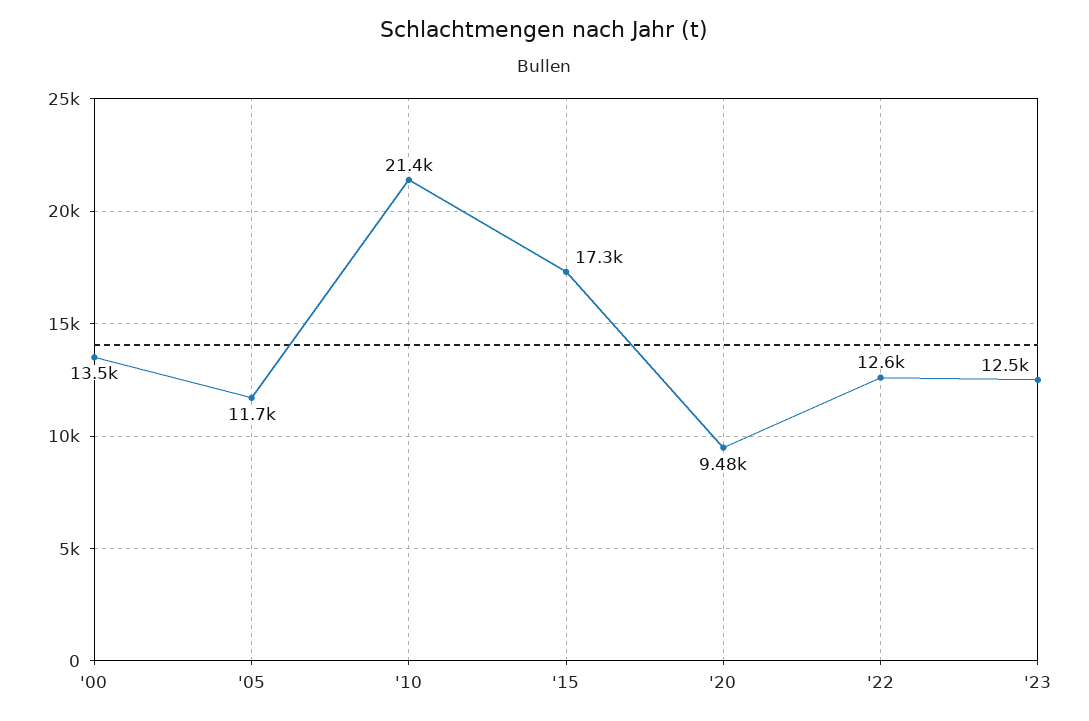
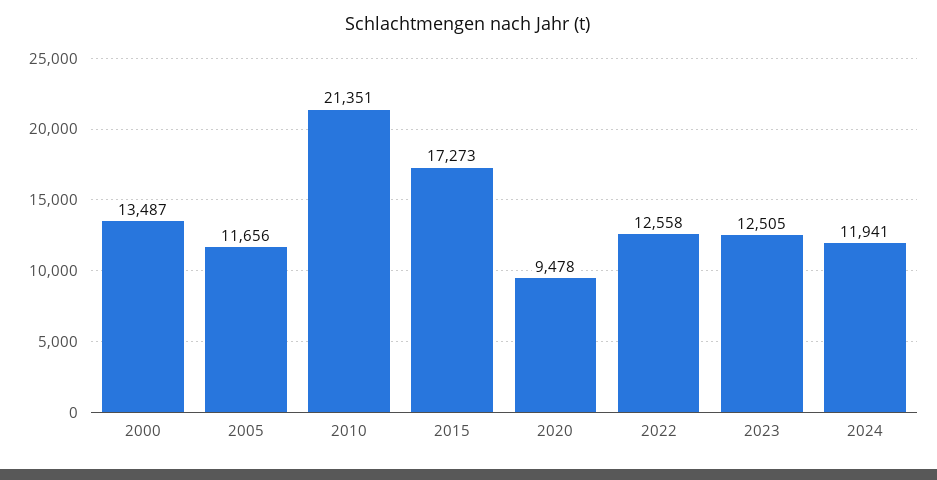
2024: none -> 11941

